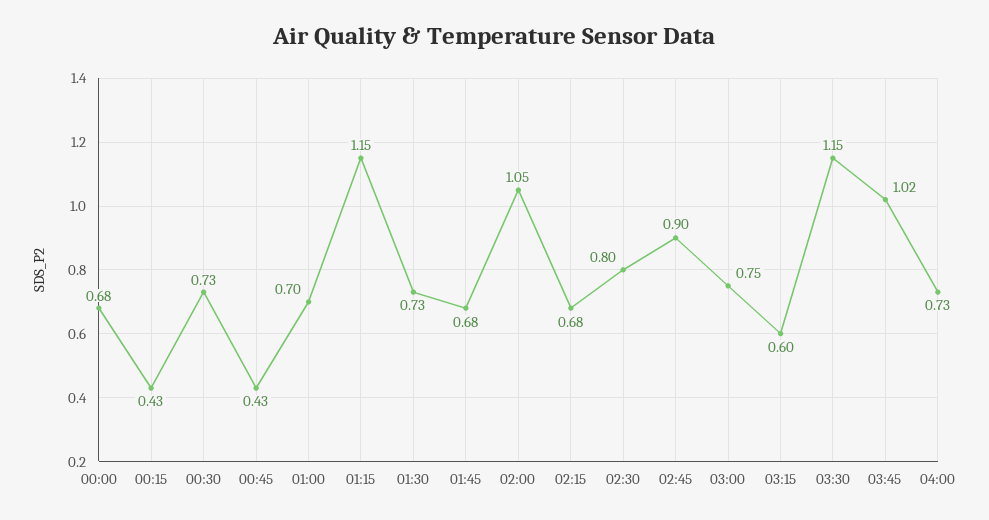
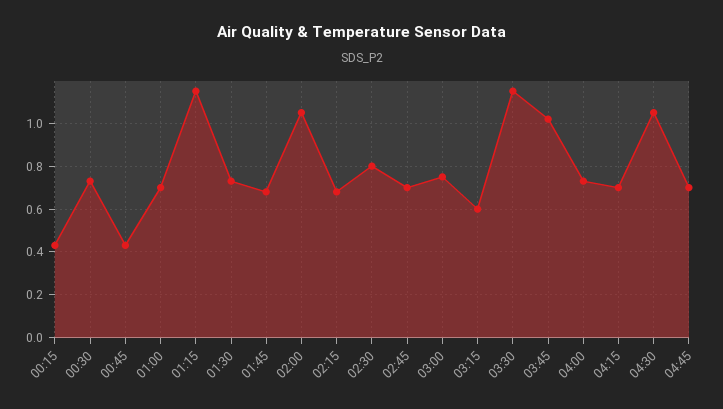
00:00: 0.68 -> none
02:45: 0.9 -> 0.7
04:15: none -> 0.7
04:30: none -> 1.05
04:45: none -> 0.7

